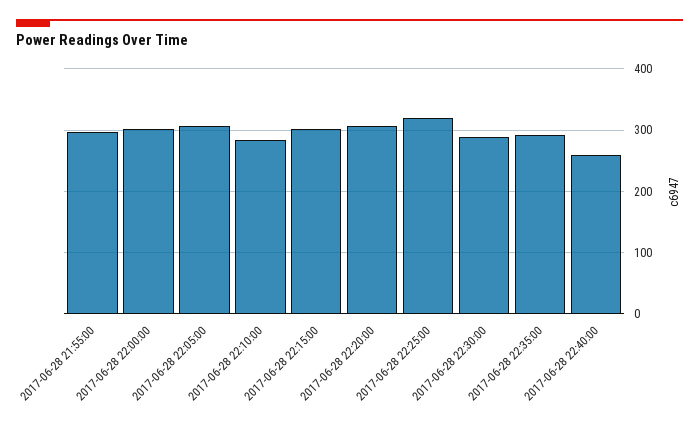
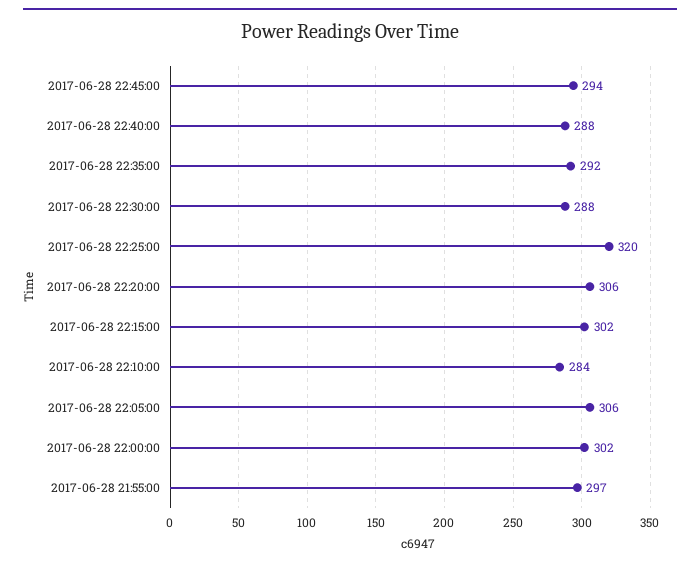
2017-06-28 22:40:00: 260 -> 288
2017-06-28 22:45:00: none -> 294

